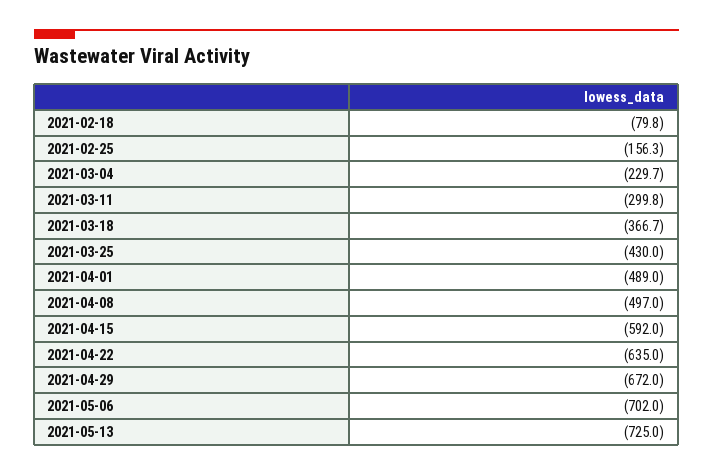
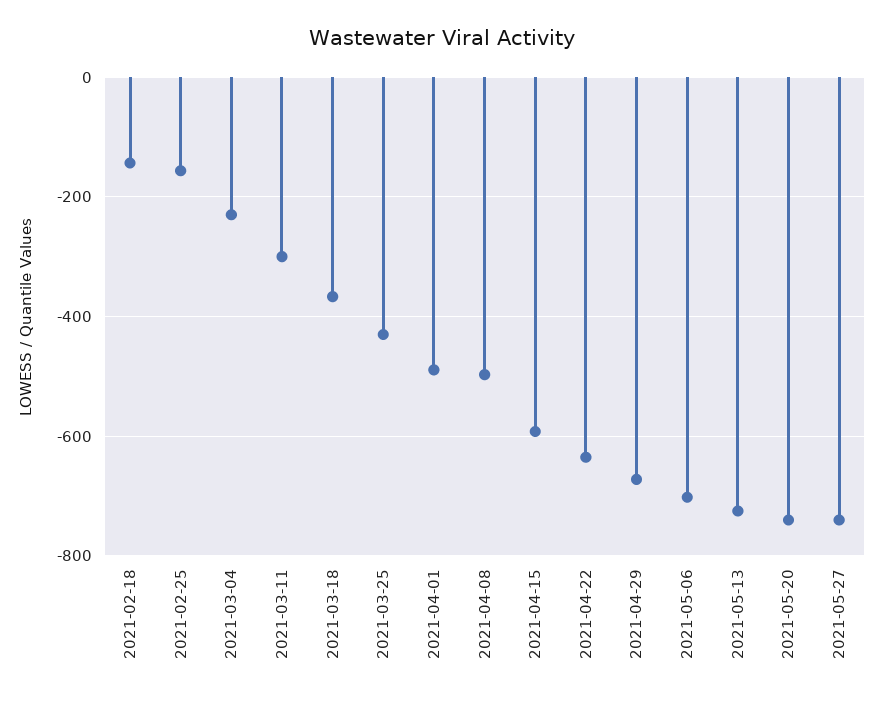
2021-02-18: -79.8 -> -140
2021-05-20: none -> -740
2021-05-27: none -> -740

